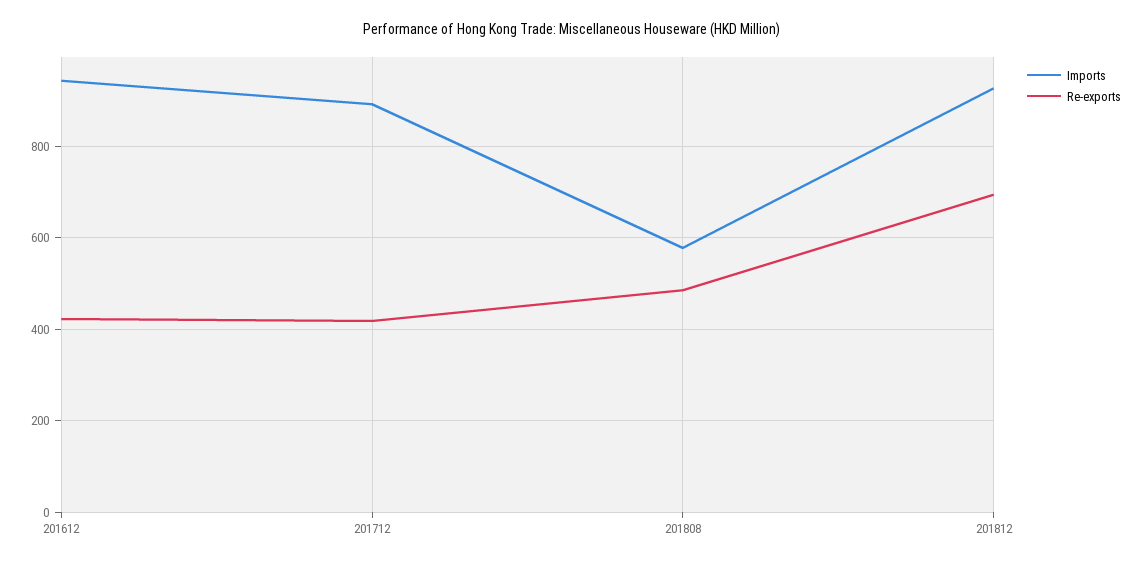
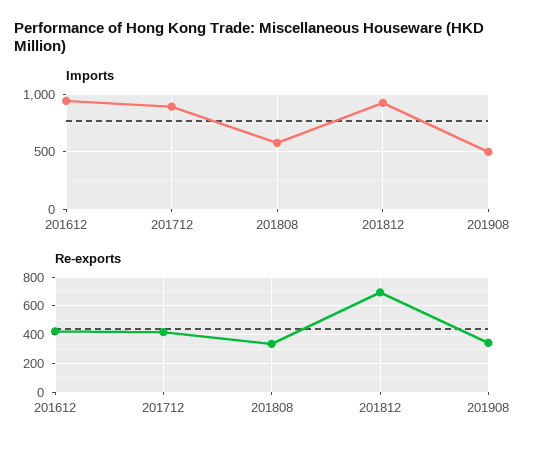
Re-exports, 201808: 480 -> 350
Imports, 201908: none -> 500
Re-exports, 201908: none -> 350

